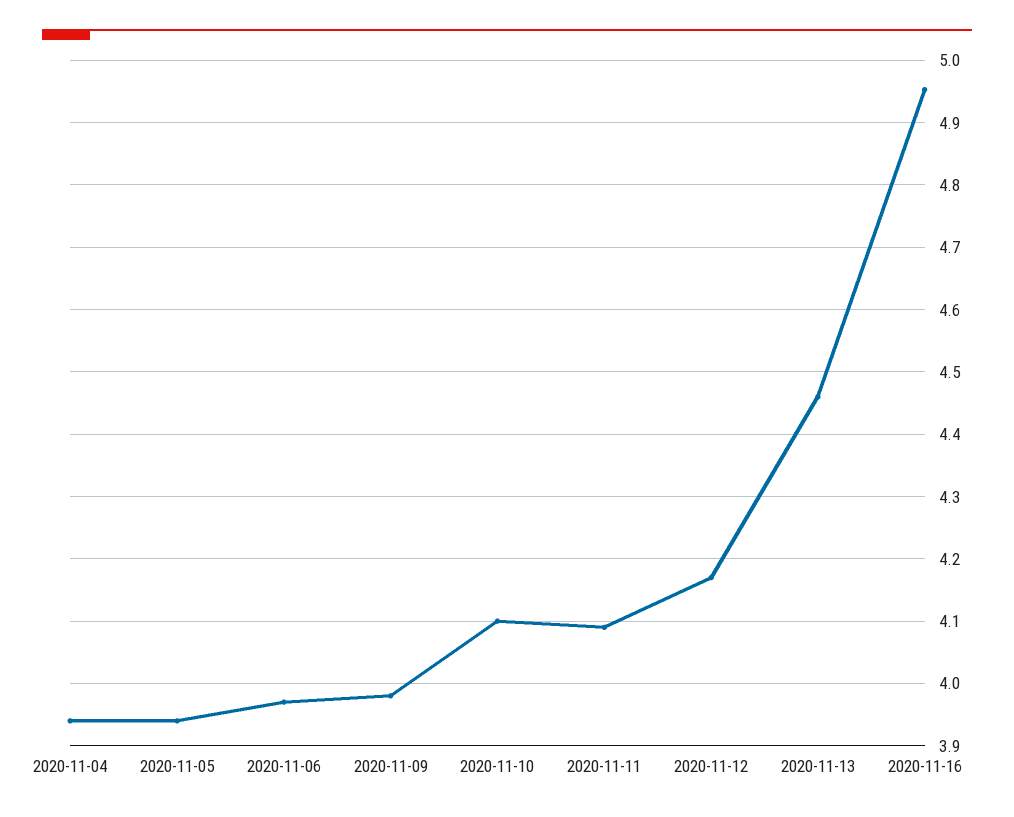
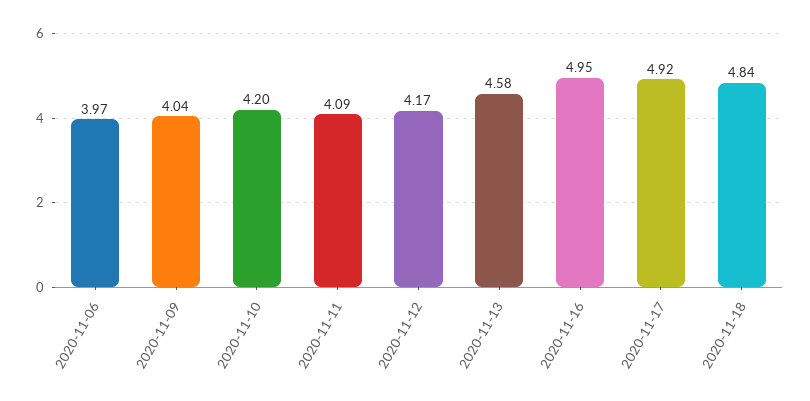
2020-11-04: 3.94 -> none
2020-11-05: 3.94 -> none
2020-11-09: 3.98 -> 4.04
2020-11-10: 4.1 -> 4.2
2020-11-13: 4.46 -> 4.58
2020-11-17: none -> 4.92
2020-11-18: none -> 4.84

